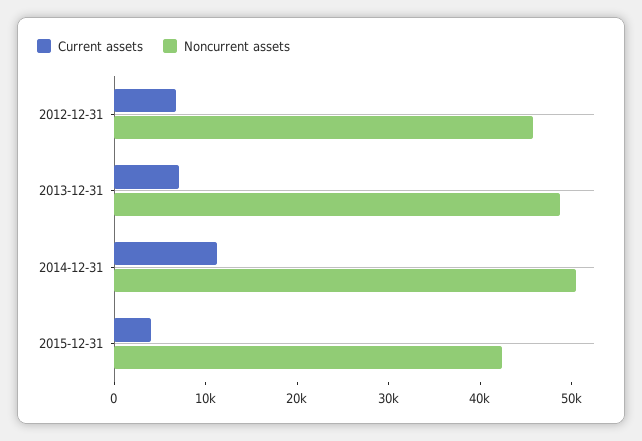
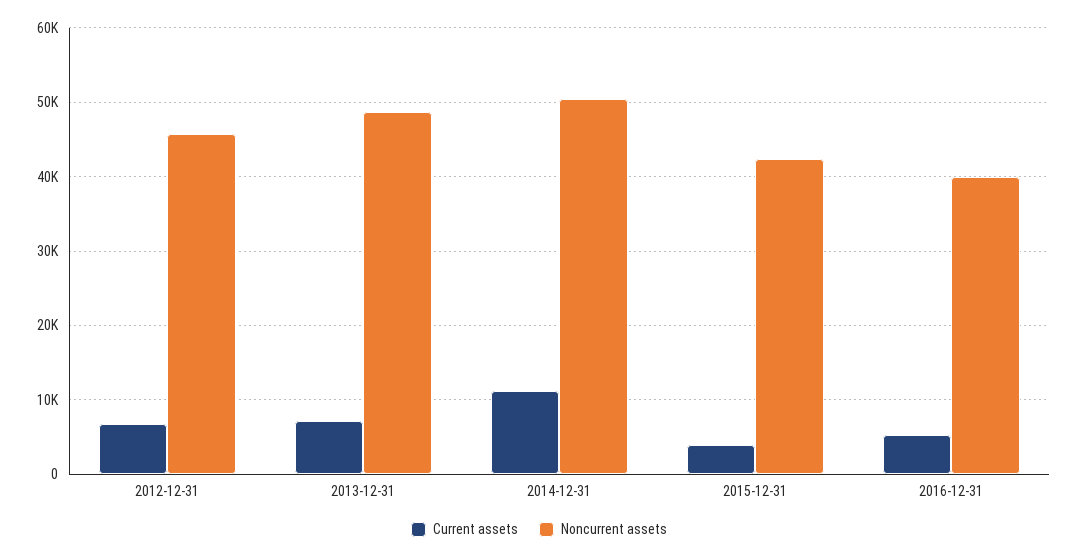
Current assets, 2016-12-31: none -> 5000
Noncurrent assets, 2016-12-31: none -> 40000

